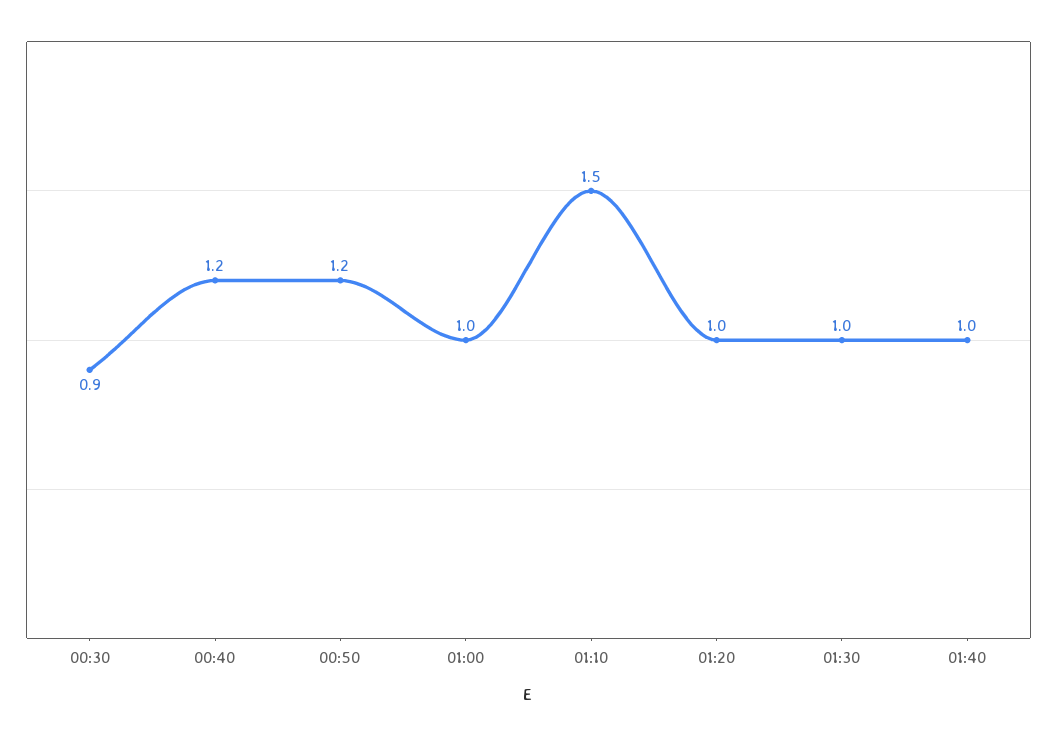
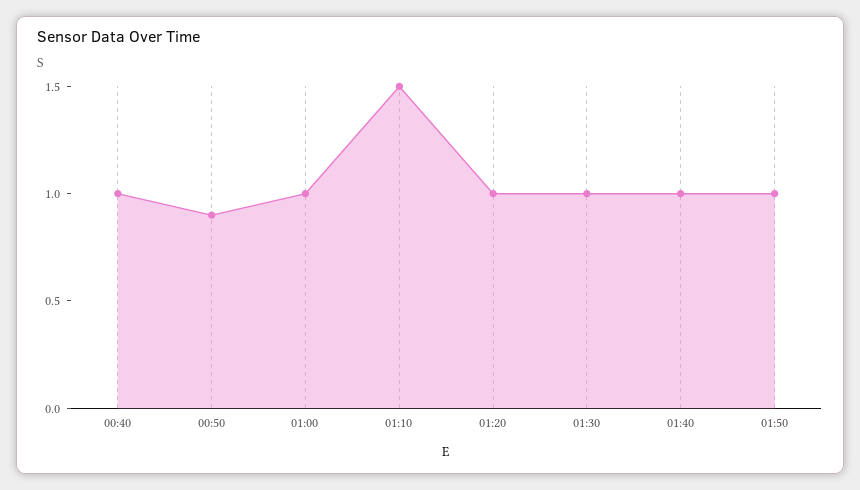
00:30: 0.9 -> none
00:40: 1.2 -> 1
00:50: 1.2 -> 0.9
01:50: none -> 1

